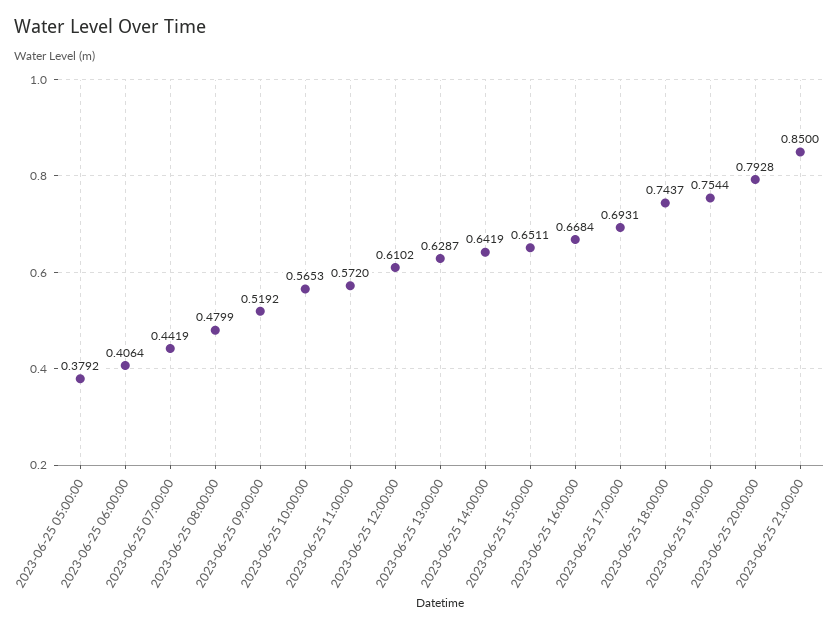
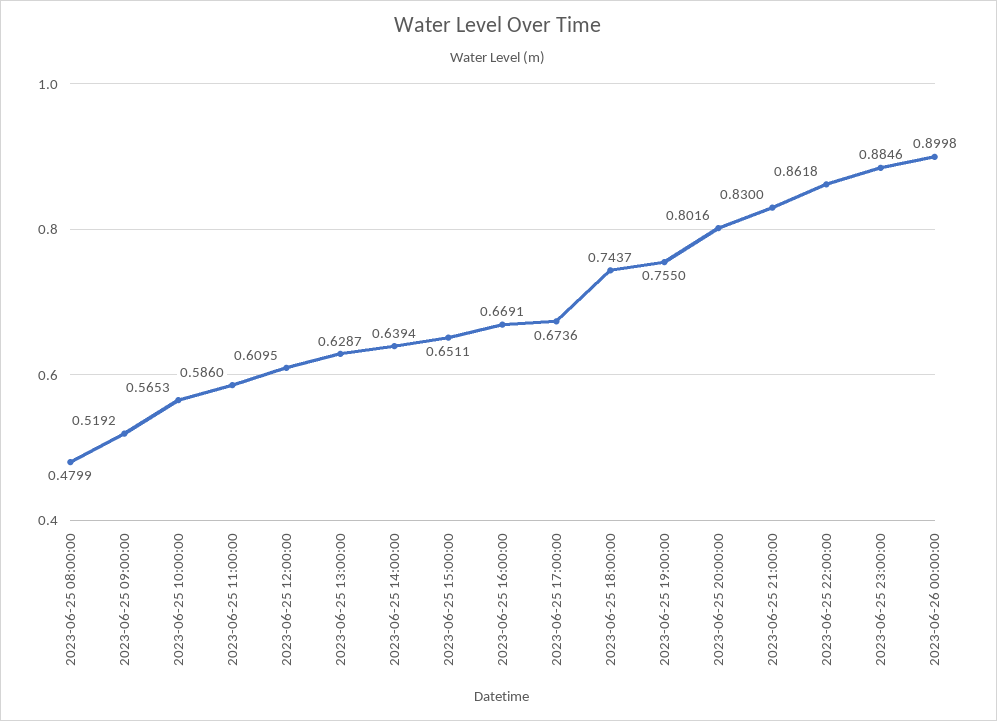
2023-06-25 05:00:00: 0.3792 -> none
2023-06-25 06:00:00: 0.4064 -> none
2023-06-25 07:00:00: 0.4419 -> none
2023-06-25 11:00:00: 0.572 -> 0.586
2023-06-25 12:00:00: 0.6102 -> 0.6095
2023-06-25 14:00:00: 0.6419 -> 0.6394
2023-06-25 16:00:00: 0.6684 -> 0.6691
2023-06-25 17:00:00: 0.6931 -> 0.6736
2023-06-25 19:00:00: 0.7544 -> 0.755
2023-06-25 20:00:00: 0.7928 -> 0.8016
2023-06-25 21:00:00: 0.85 -> 0.83
2023-06-25 22:00:00: none -> 0.8618
2023-06-25 23:00:00: none -> 0.8846
2023-06-26 00:00:00: none -> 0.8998

